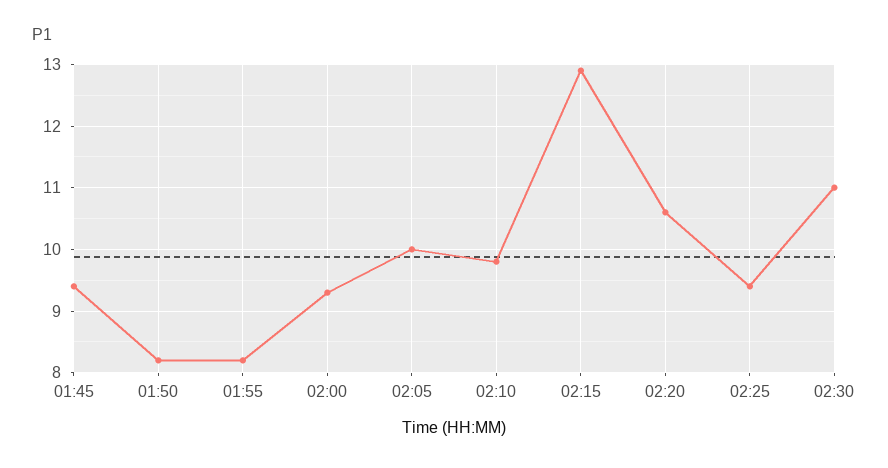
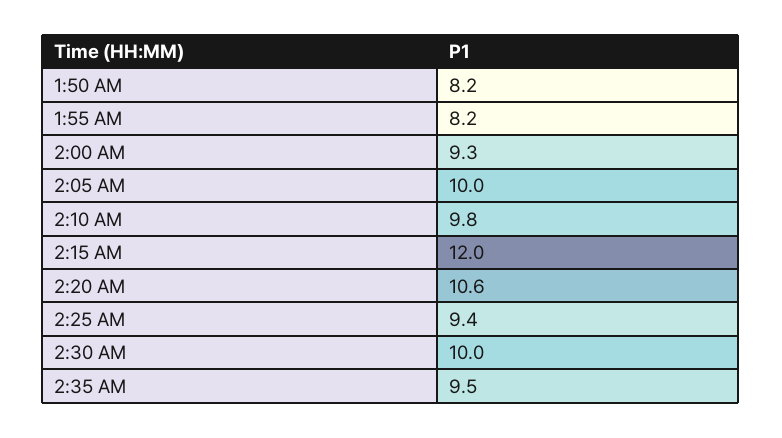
01:45: 9.4 -> none
02:15: 12.9 -> 12
02:30: 11 -> 10
2:35 AM: none -> 9.5

